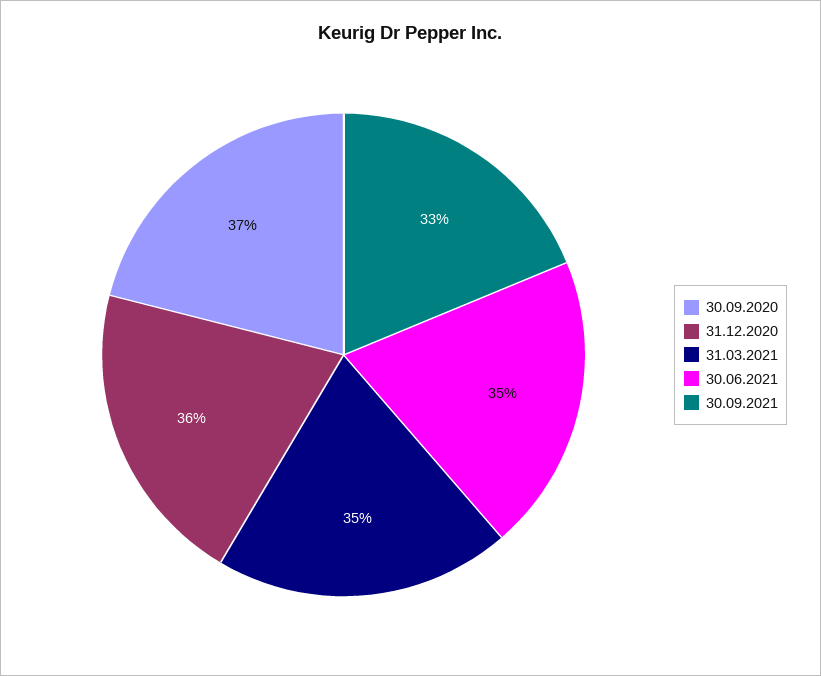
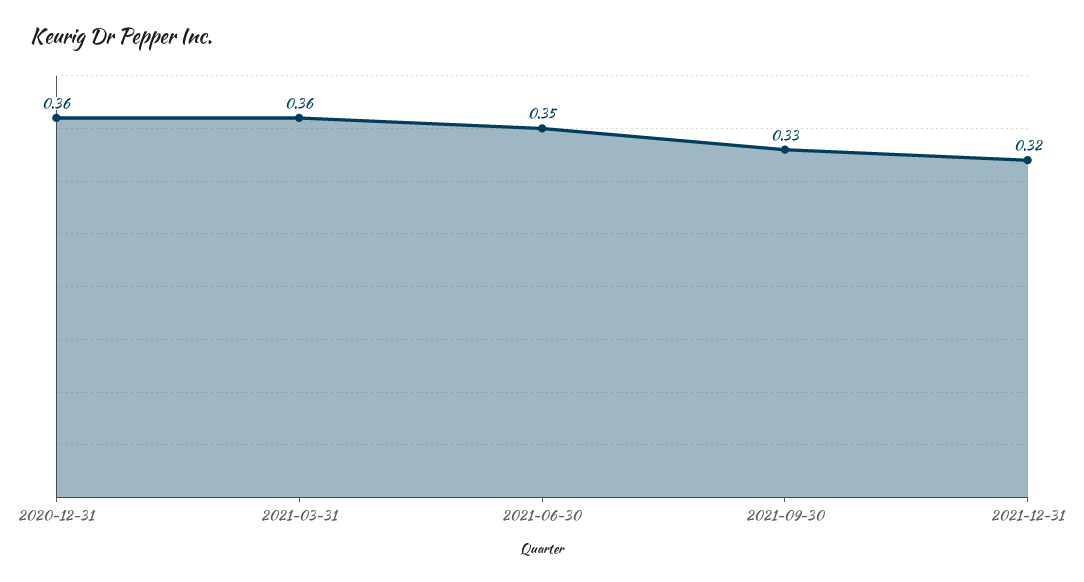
30.09.2020: 0.37 -> none
31.03.2021: 0.35 -> 0.36
2021-12-31: none -> 0.32

